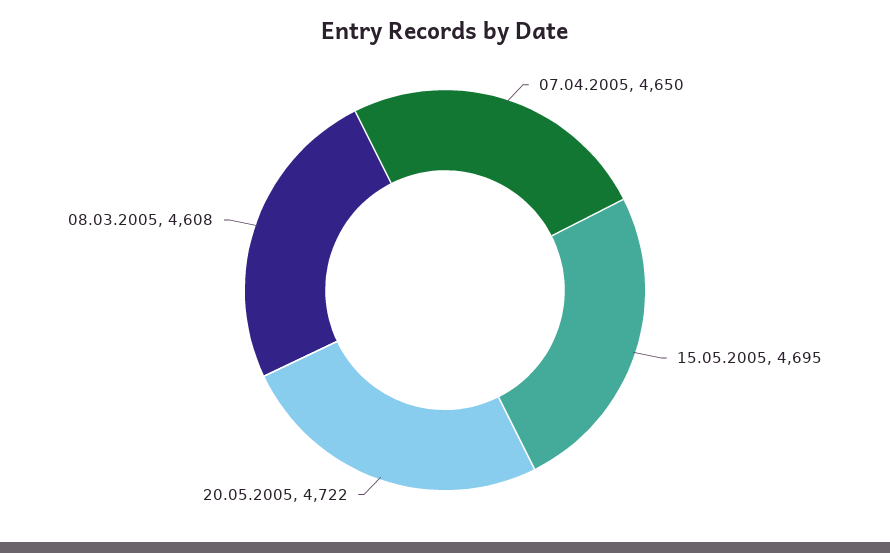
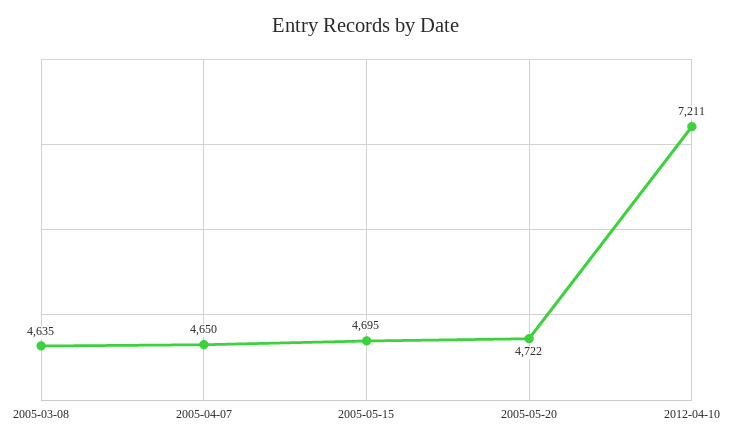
08.03.2005: 4608 -> 4635
2012-04-10: none -> 7211

